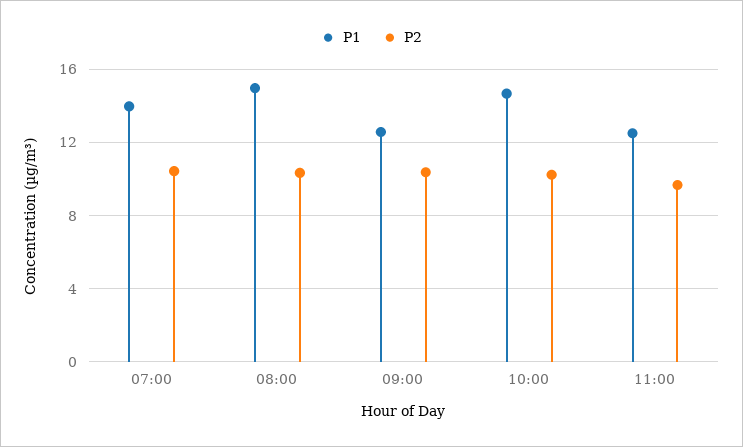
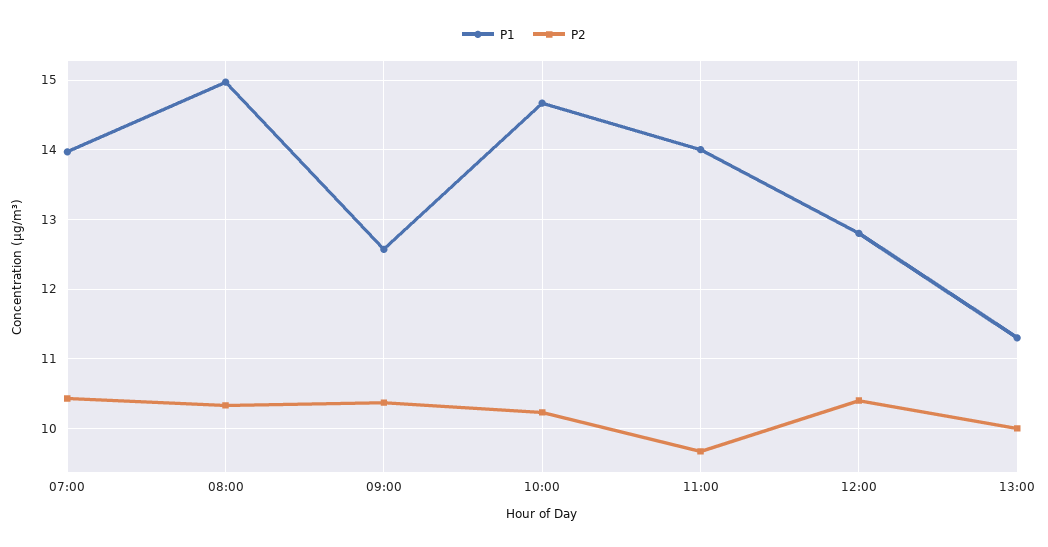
P1, 11:00: 12.5 -> 14
P1, 12:00: none -> 12.8
P2, 12:00: none -> 10.4
P1, 13:00: none -> 11.3
P2, 13:00: none -> 10

